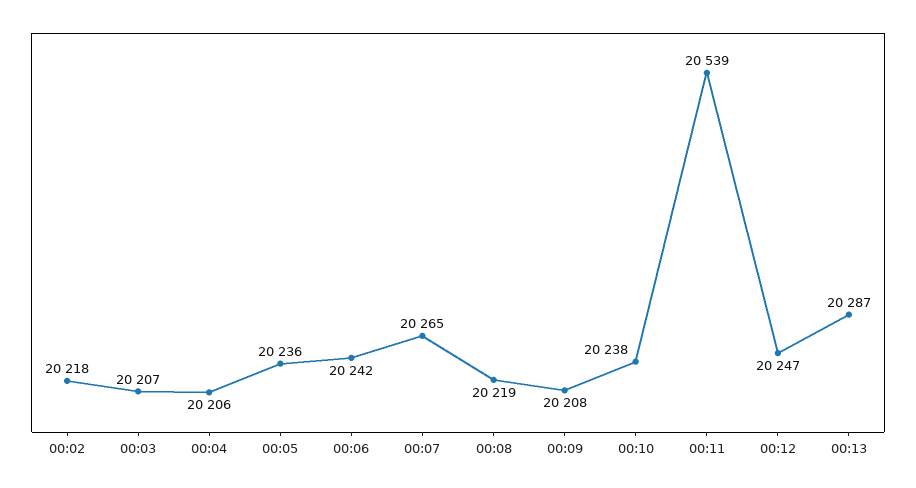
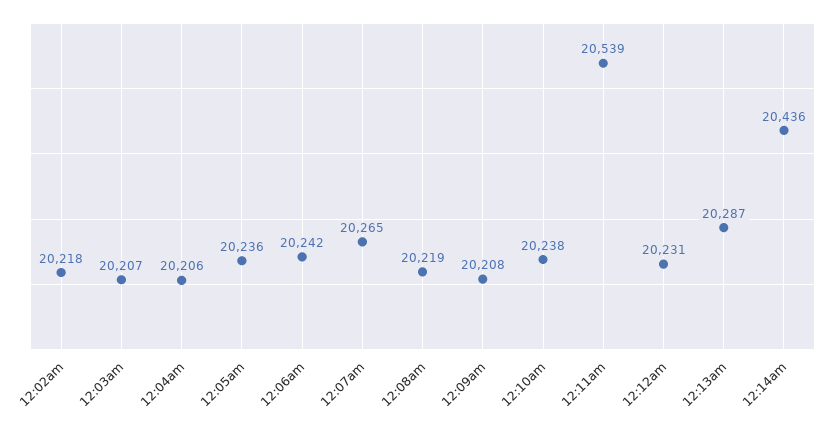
00:12: 20247 -> 20231
12:14am: none -> 20436

